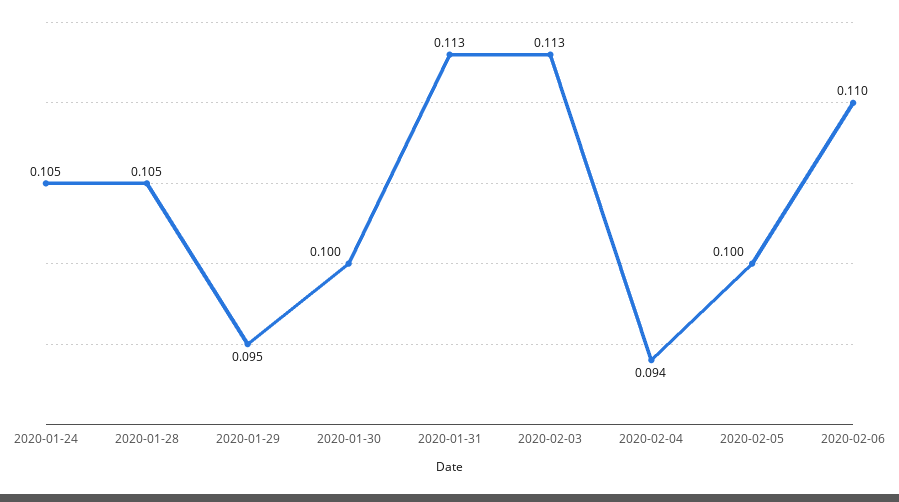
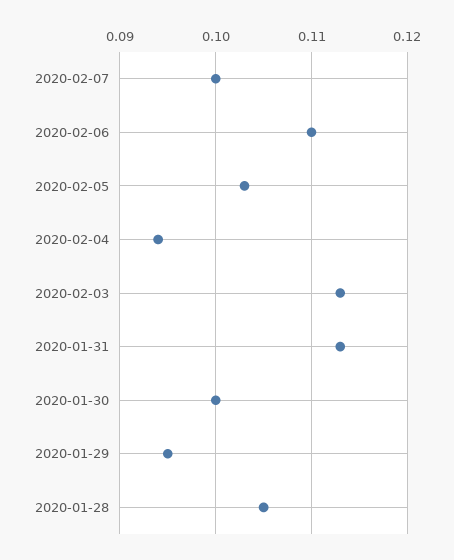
2020-01-24: 0.105 -> none
2020-02-05: 0.1 -> 0.103
2020-02-07: none -> 0.1

